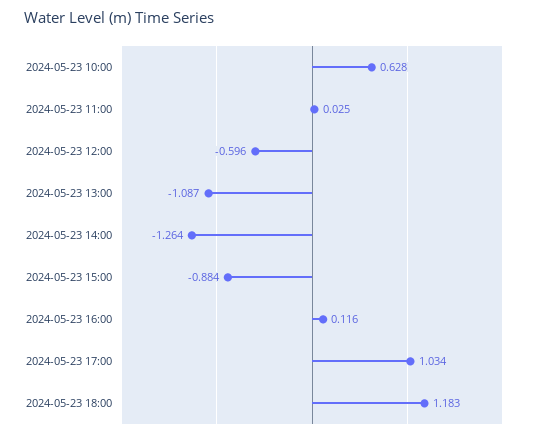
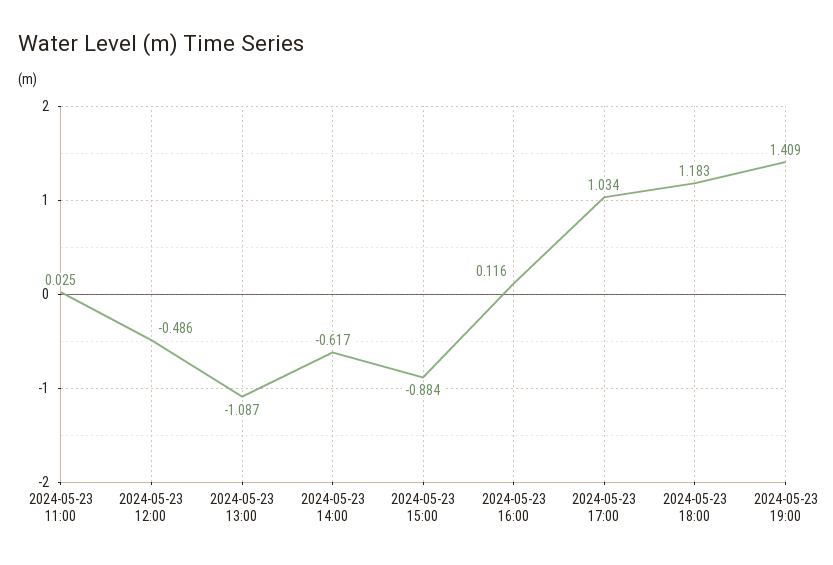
2024-05-23 10:00: 0.628 -> none
2024-05-23 12:00: -0.596 -> -0.486
2024-05-23 14:00: -1.264 -> -0.617
2024-05-23 19:00: none -> 1.409

